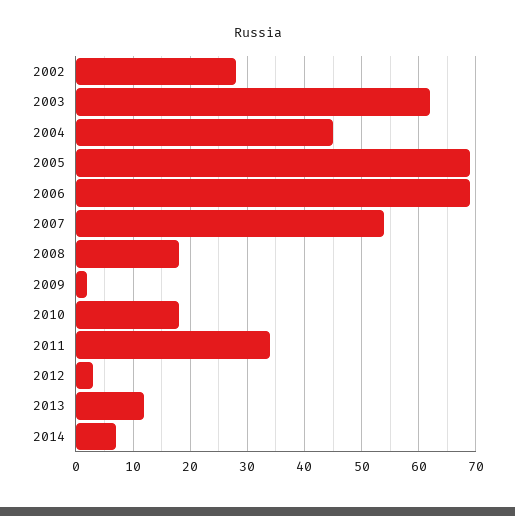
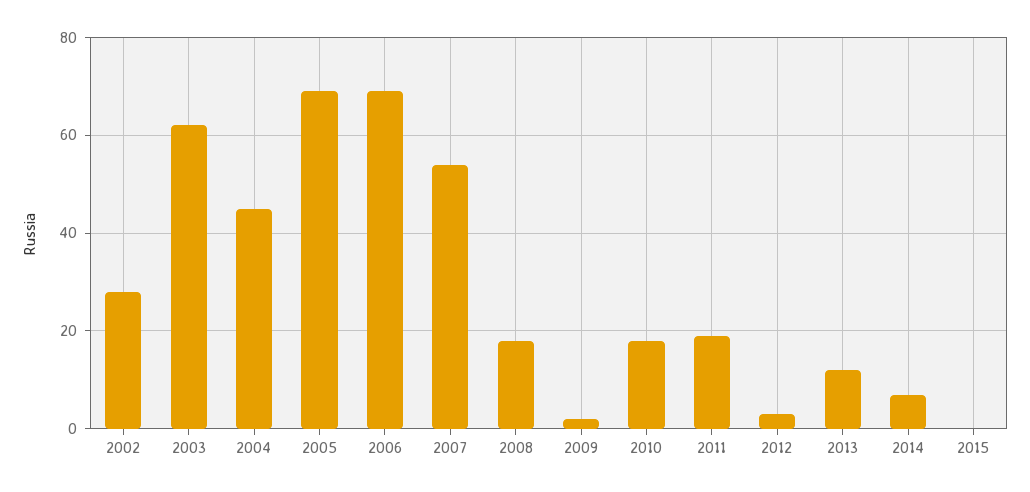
2011: 35 -> 20
2015: none -> 0

